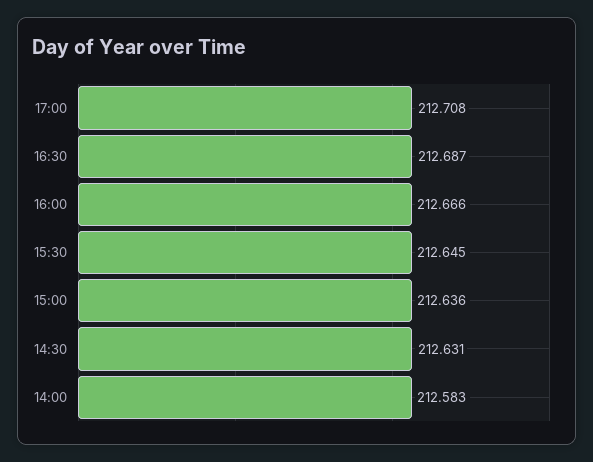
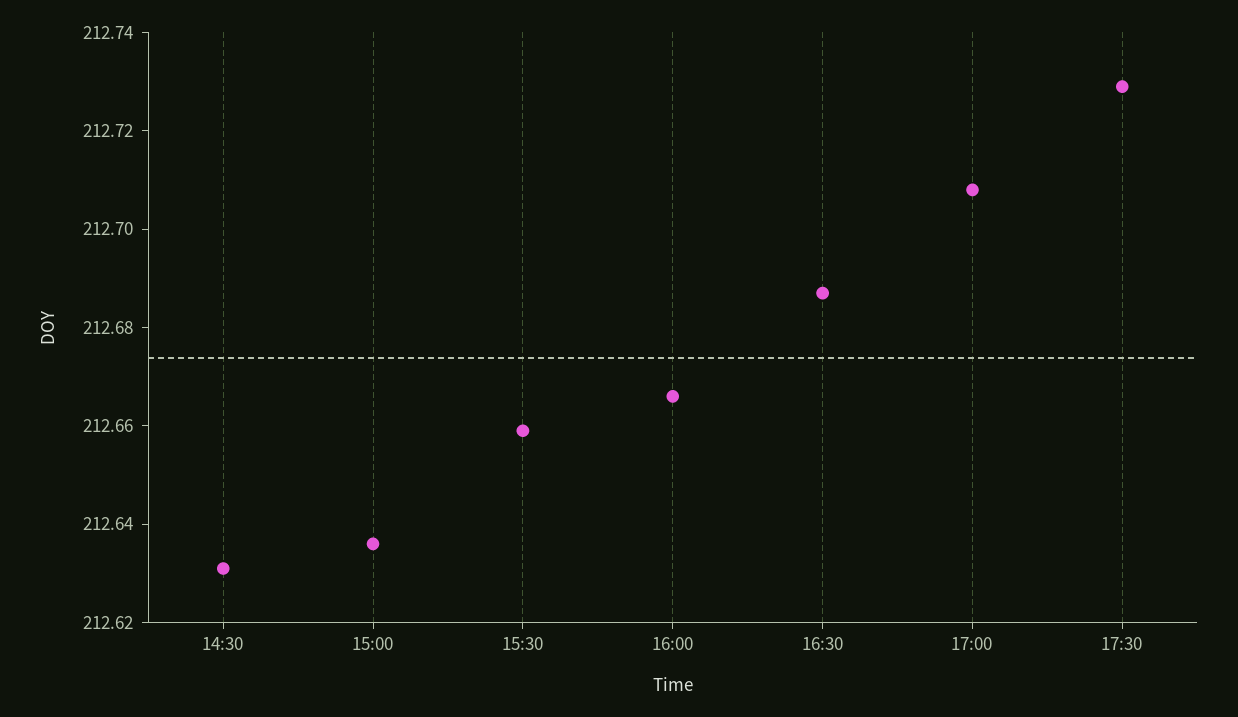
15:30: 212.645 -> 212.66
14:00: 212.583 -> none
17:30: none -> 212.73

